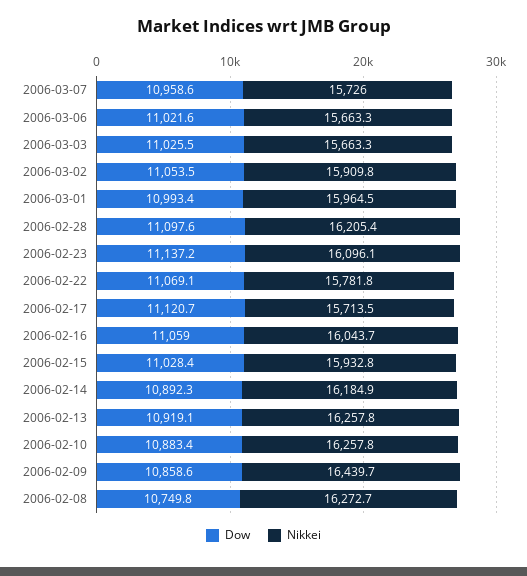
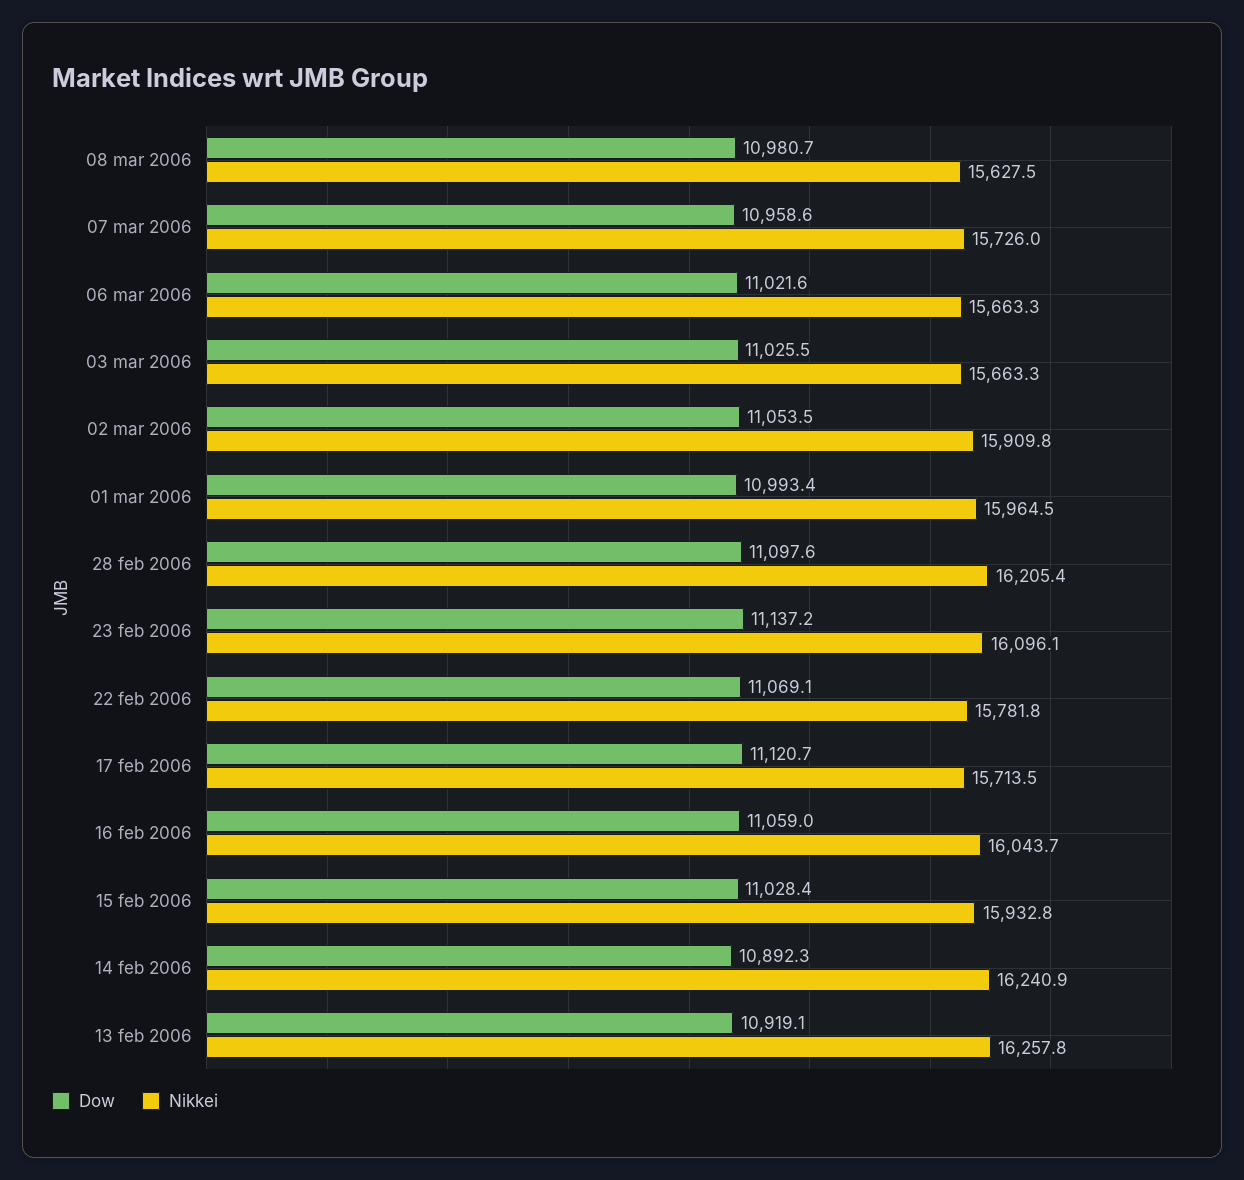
Nikkei, 2006-02-14: 16184.9 -> 16240.9
Dow, 2006-02-10: 10883.4 -> none
Nikkei, 2006-02-10: 16257.8 -> none
Dow, 2006-02-09: 10858.6 -> none
Nikkei, 2006-02-09: 16439.7 -> none
Dow, 2006-02-08: 10749.8 -> none
Nikkei, 2006-02-08: 16272.7 -> none
Dow, 08 mar 2006: none -> 10980.7
Nikkei, 08 mar 2006: none -> 15627.5

